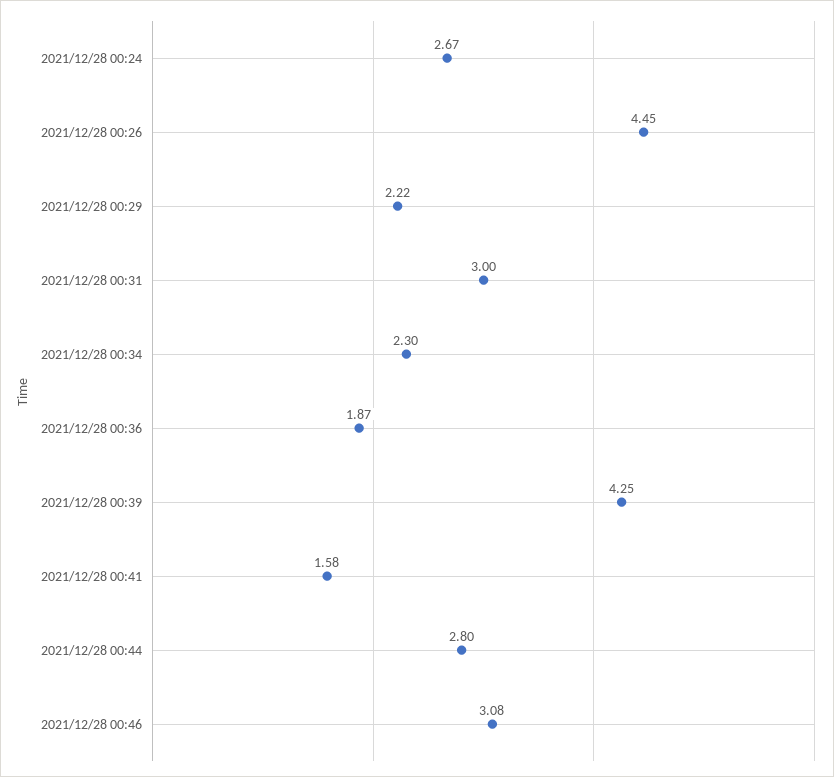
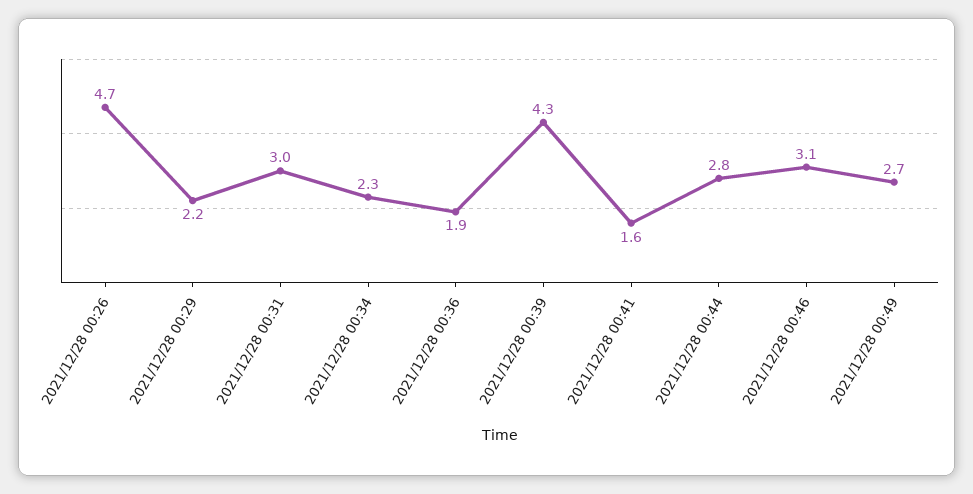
2021/12/28 00:24: 2.67 -> none
2021/12/28 00:26: 4.45 -> 4.7
2021/12/28 00:49: none -> 2.7

